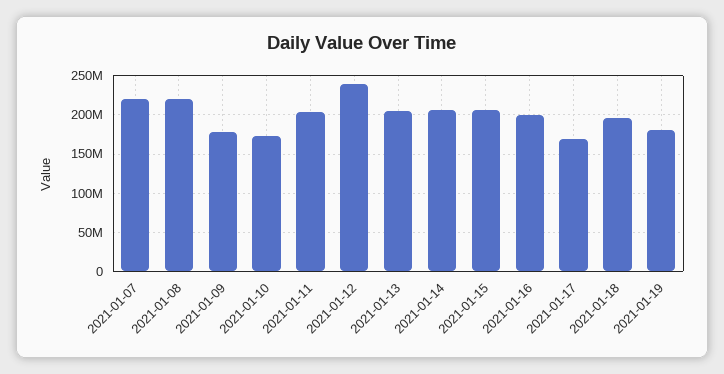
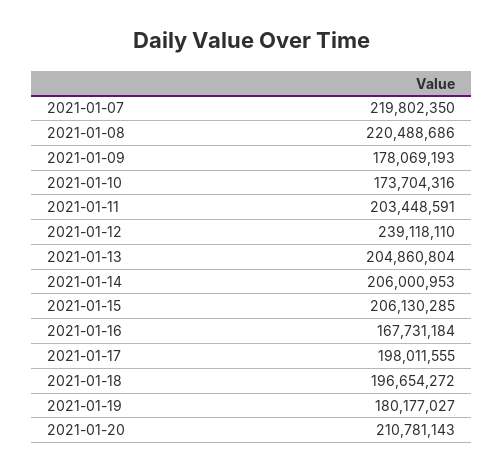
2021-01-16: 200000000 -> 167731184
2021-01-17: 170000000 -> 198011555
2021-01-20: none -> 210781143

